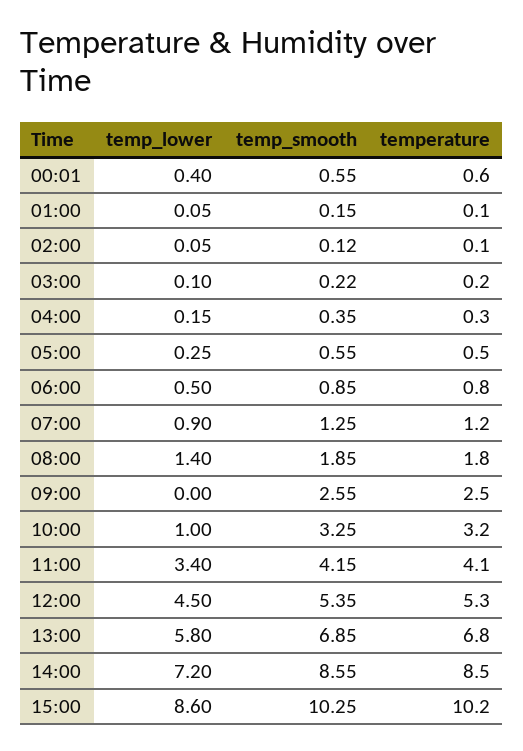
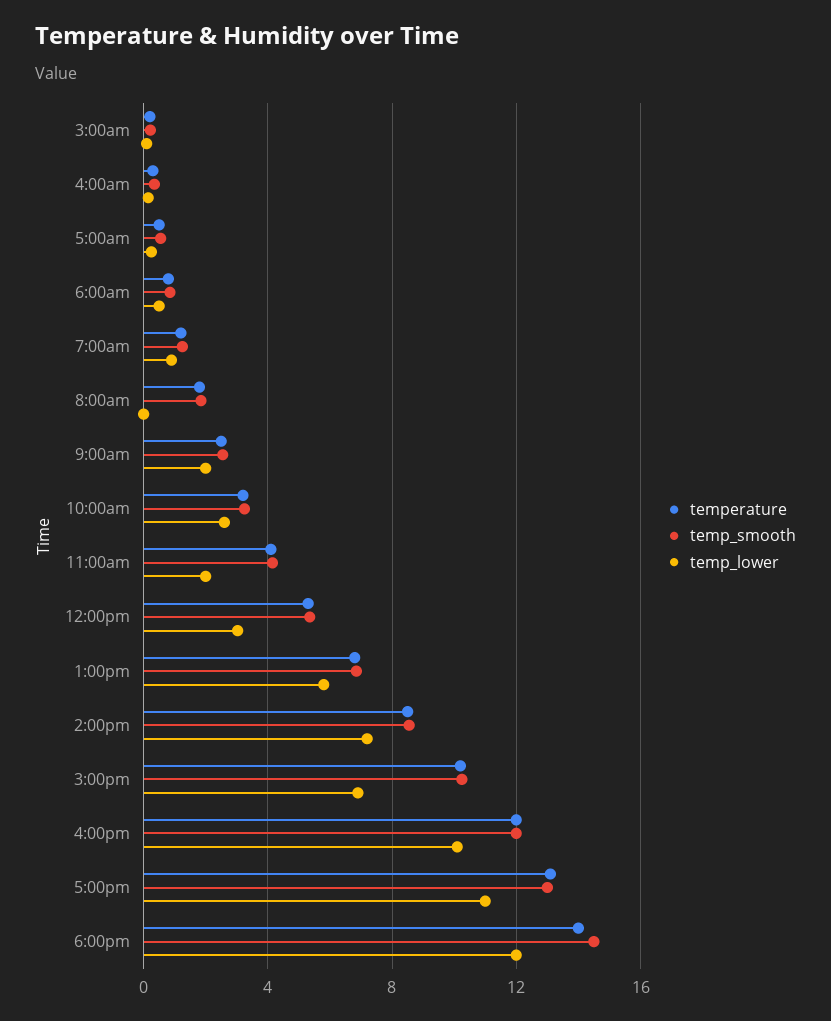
temp_lower, 00:01: 0.4 -> none
temp_smooth, 00:01: 0.55 -> none
temperature, 00:01: 0.6 -> none
temp_lower, 01:00: 0.05 -> none
temp_smooth, 01:00: 0.15 -> none
temperature, 01:00: 0.1 -> none
temp_lower, 02:00: 0.05 -> none
temp_smooth, 02:00: 0.12 -> none
temperature, 02:00: 0.1 -> none
temp_lower, 08:00: 1.4 -> 0
temp_lower, 09:00: 0 -> 2
temp_lower, 10:00: 1 -> 2.5
temp_lower, 11:00: 3.4 -> 2
temp_lower, 12:00: 4.5 -> 3
temp_lower, 15:00: 8.6 -> 7
temperature, 4:00pm: none -> 12
temp_smooth, 4:00pm: none -> 12
temp_lower, 4:00pm: none -> 10
temperature, 5:00pm: none -> 13
temp_smooth, 5:00pm: none -> 13
temp_lower, 5:00pm: none -> 11
temperature, 6:00pm: none -> 14
temp_smooth, 6:00pm: none -> 14.5
temp_lower, 6:00pm: none -> 12

